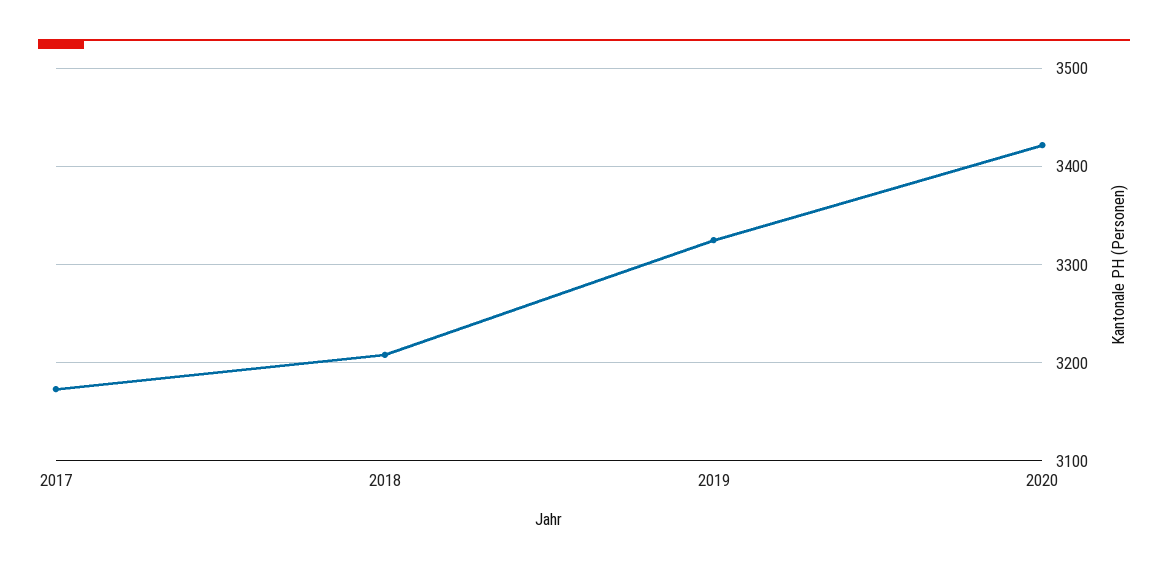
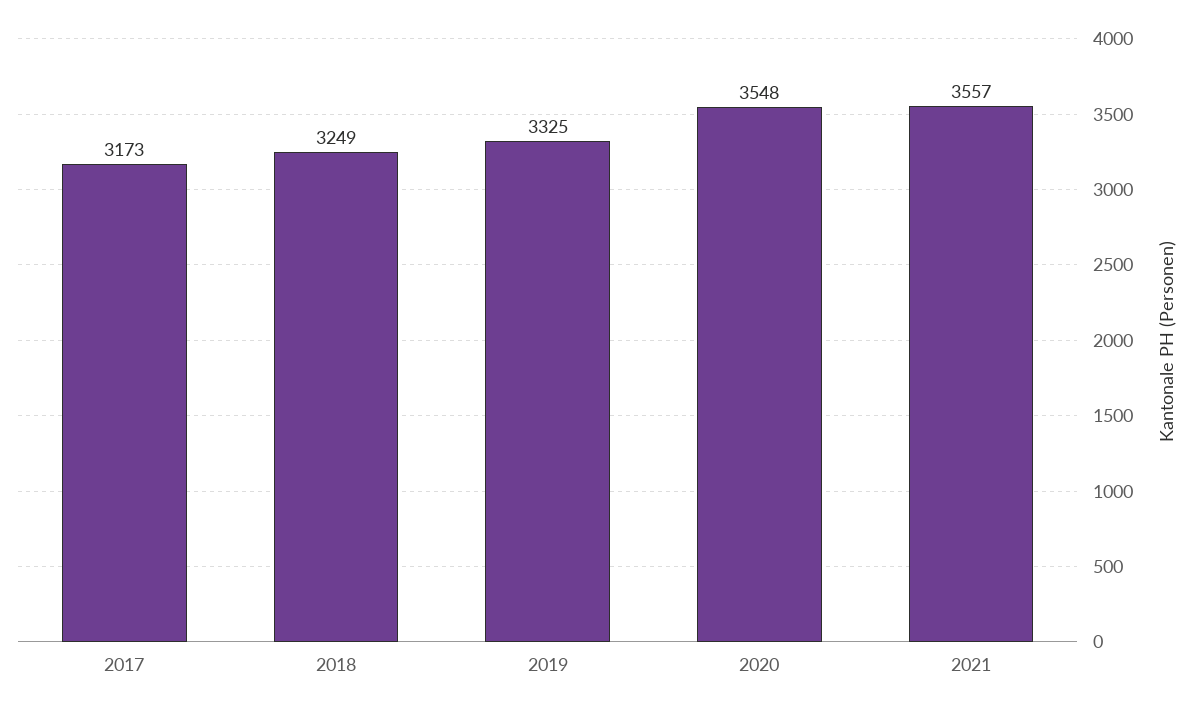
2018: 3210 -> 3249
2020: 3420 -> 3548
2021: none -> 3557

